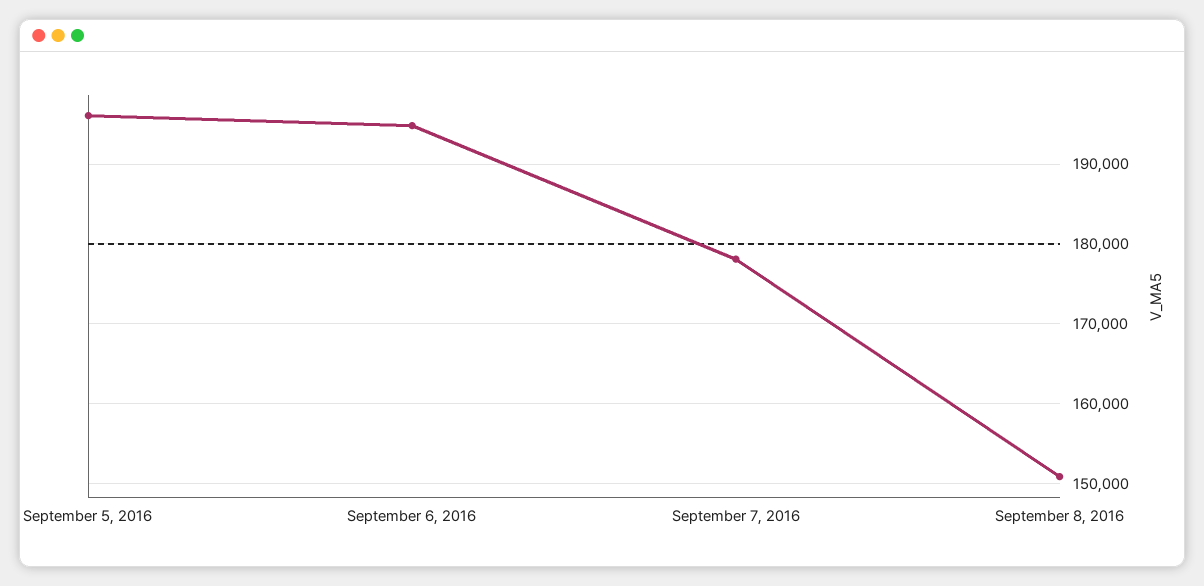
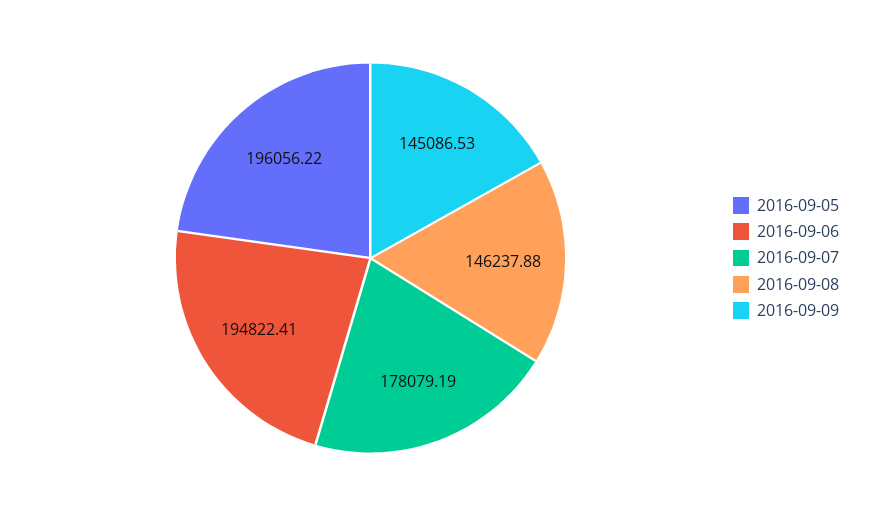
September 8, 2016: 151000 -> 146237.88
2016-09-09: none -> 145086.53

